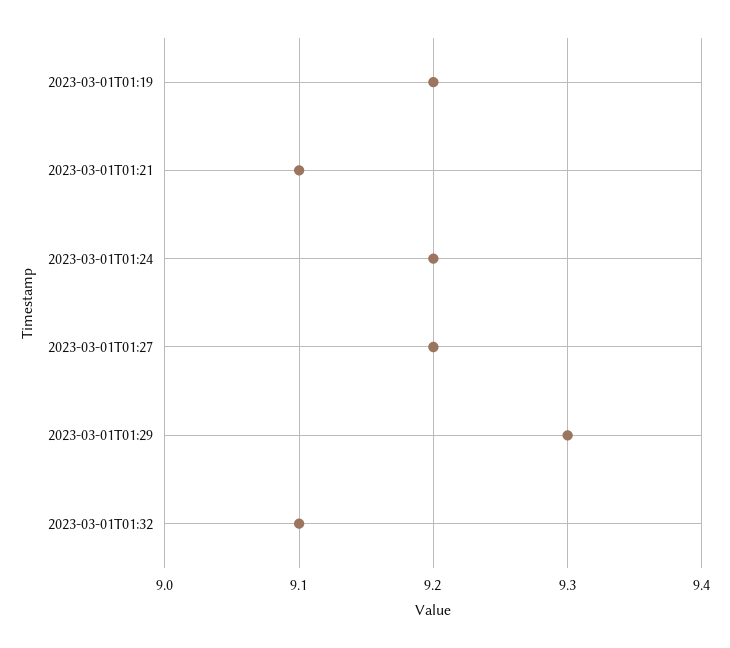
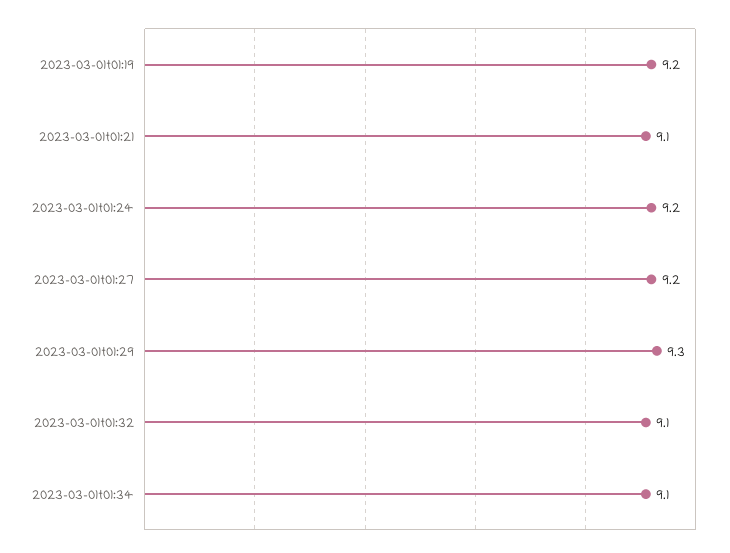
2023-03-01t01:34: none -> 9.1

